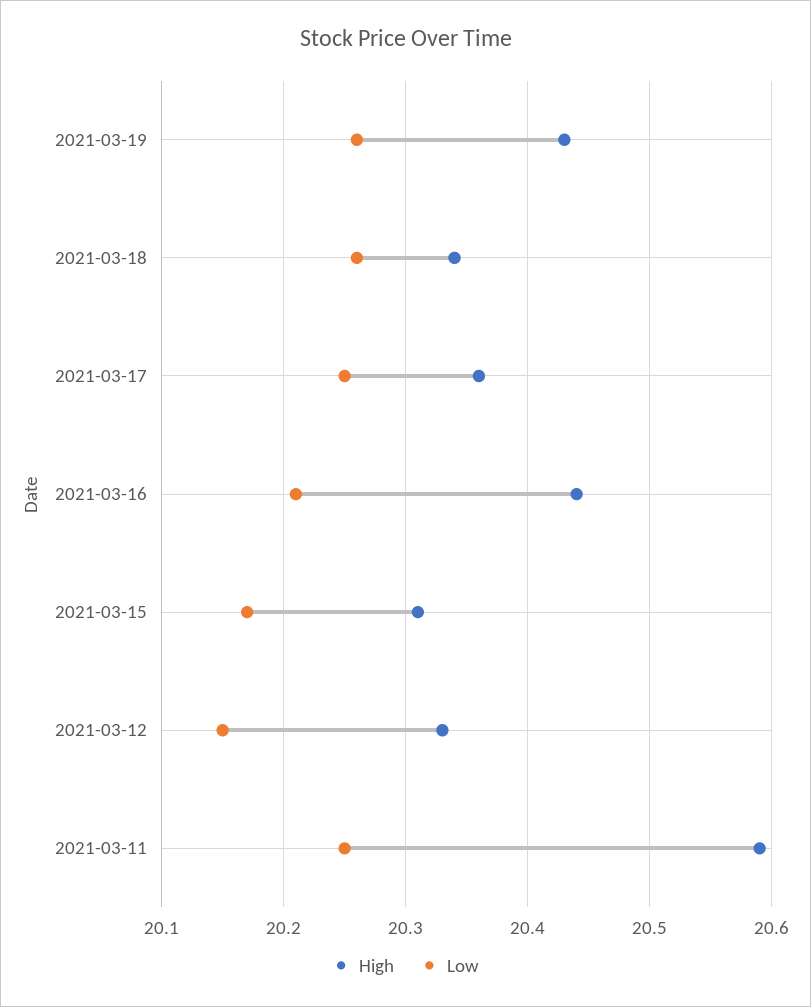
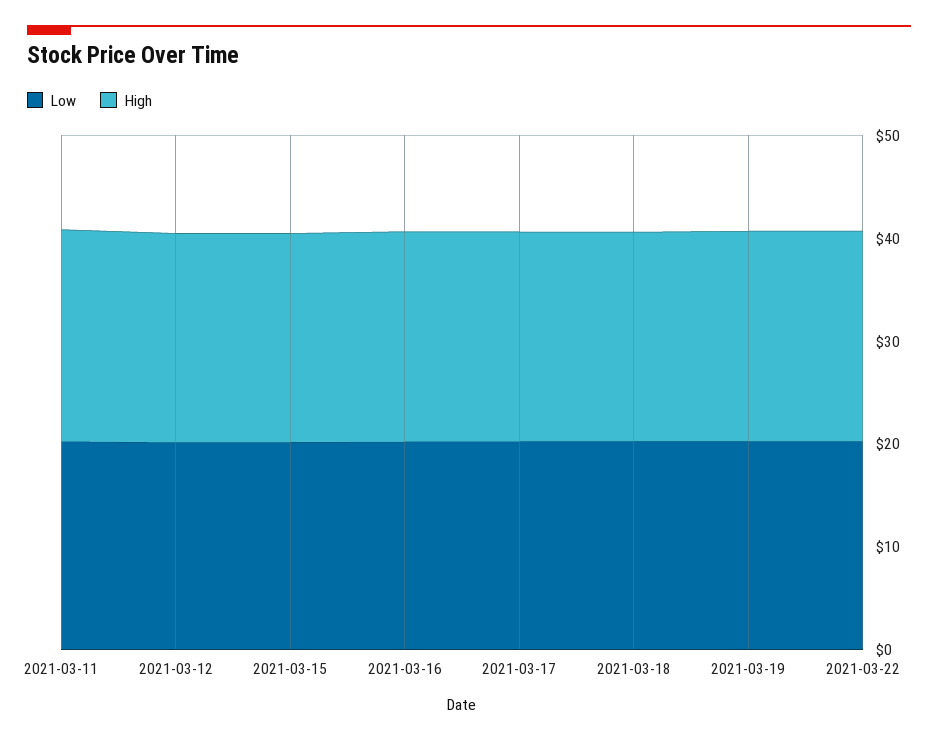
Low, 2021-03-22: none -> 20
High, 2021-03-22: none -> 20

